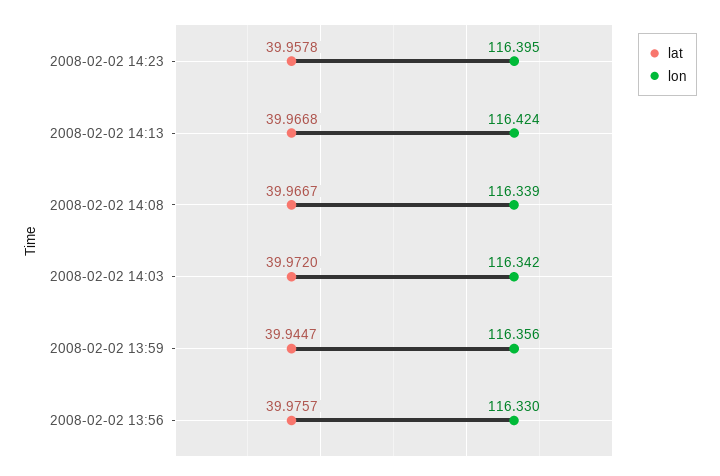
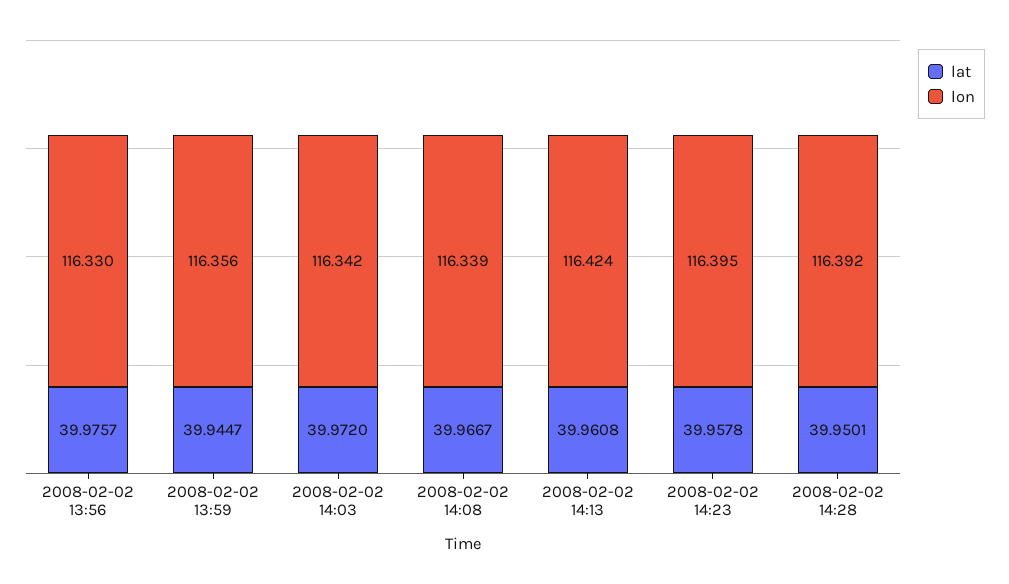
lat, 2008-02-02 14:13: 39.9668 -> 39.9608
lat, 2008-02-02 14:28: none -> 39.9501
lon, 2008-02-02 14:28: none -> 116.392

